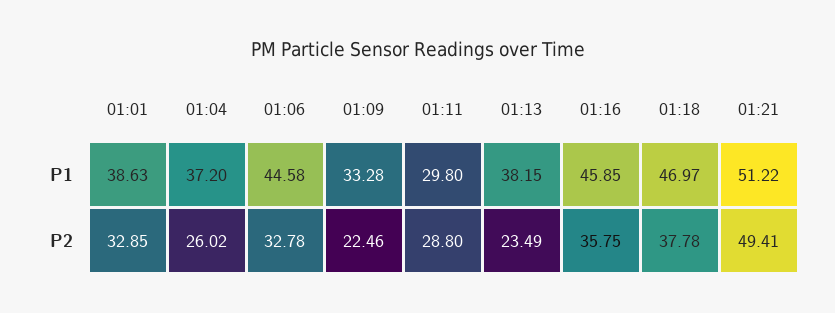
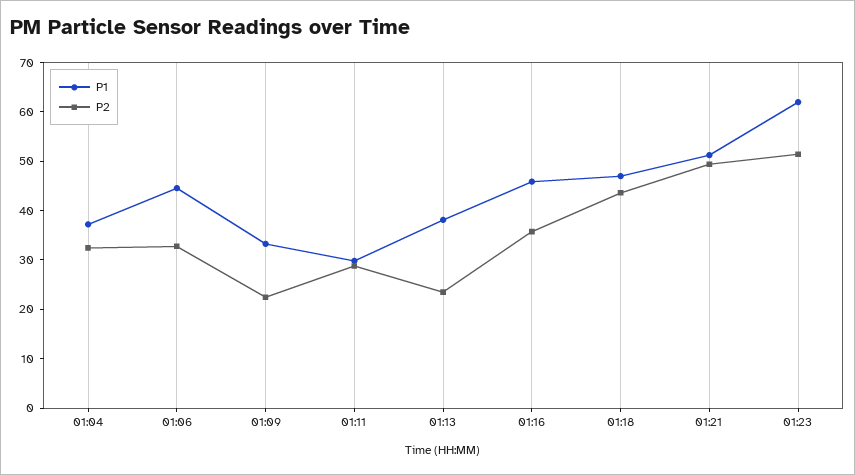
P1, 01:01: 38.63 -> none
P2, 01:01: 32.85 -> none
P2, 01:04: 26.02 -> 32
P2, 01:18: 37.78 -> 44
P1, 01:23: none -> 62
P2, 01:23: none -> 52

